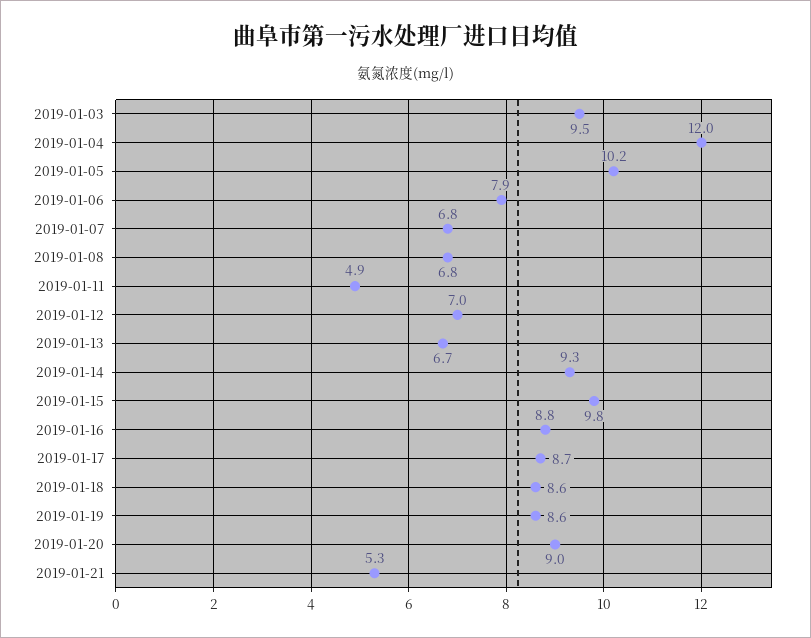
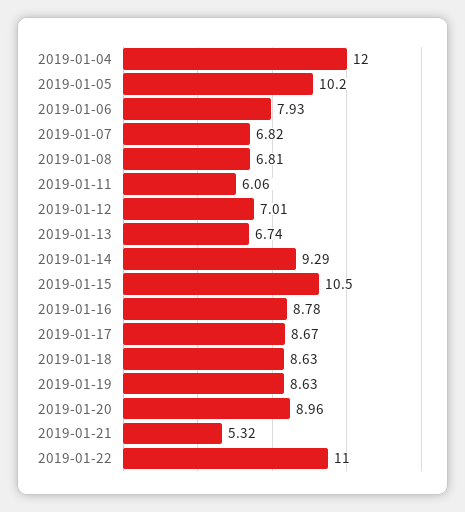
2019-01-03: 9.5 -> none
2019-01-11: 4.9 -> 6.06
2019-01-15: 9.8 -> 10.5
2019-01-22: none -> 11

